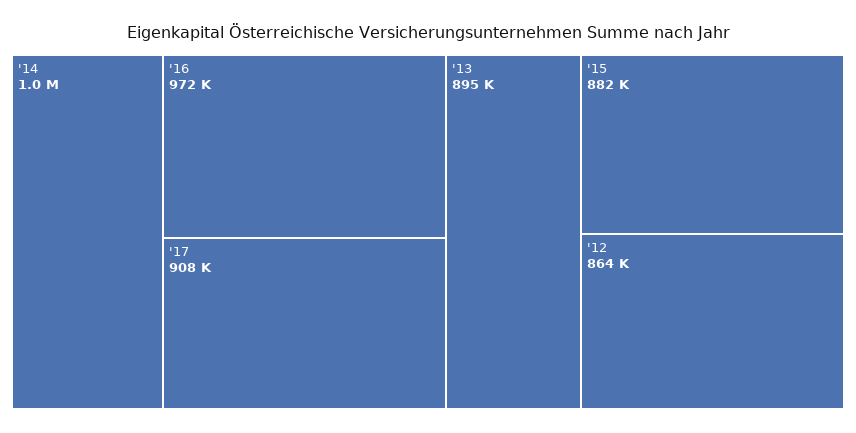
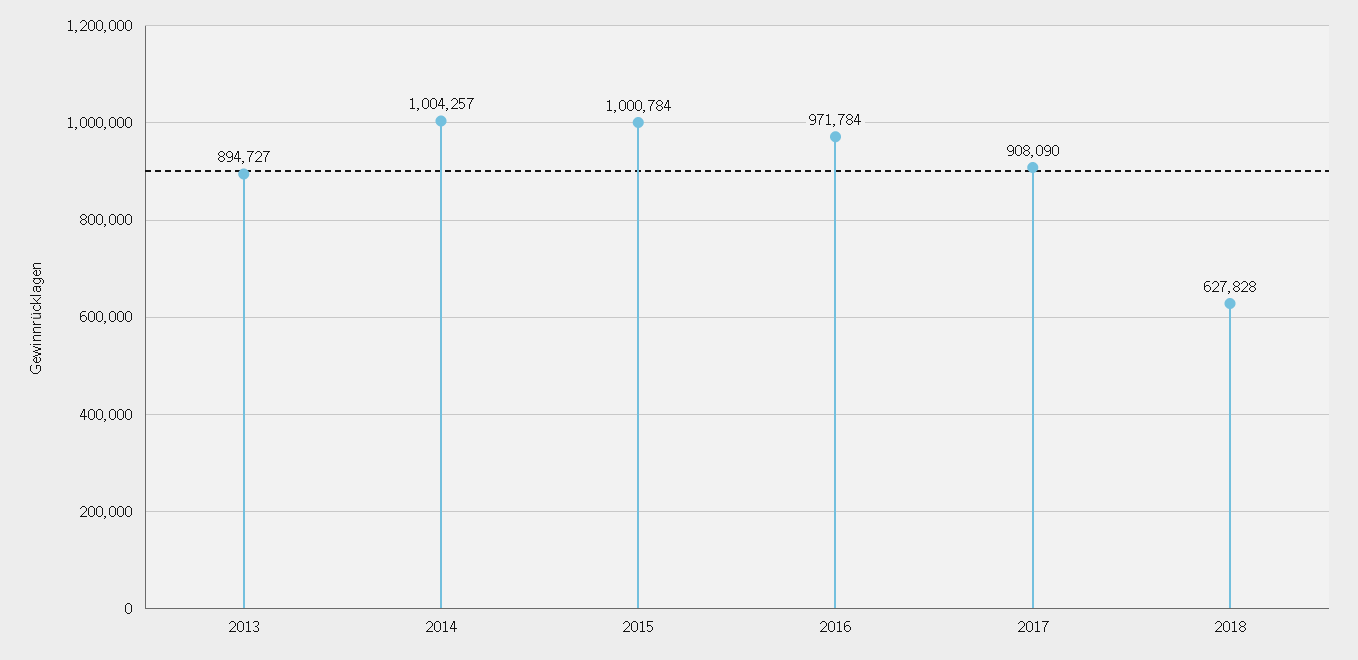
'15: 882000 -> 1000784
'12: 864000 -> none
2018: none -> 627828

